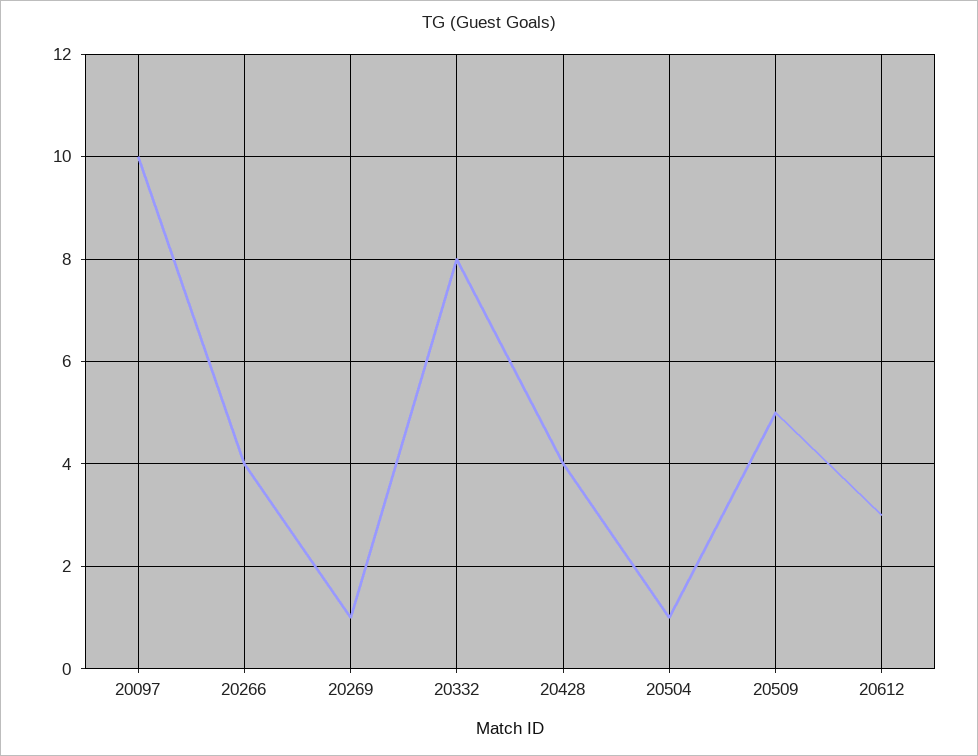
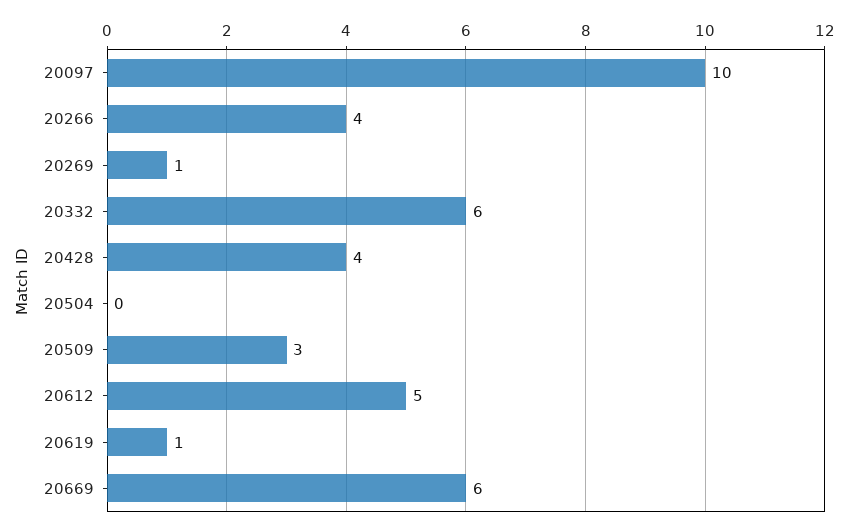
20332: 8 -> 6
20504: 1 -> 0
20509: 5 -> 3
20612: 3 -> 5
20619: none -> 1
20669: none -> 6

